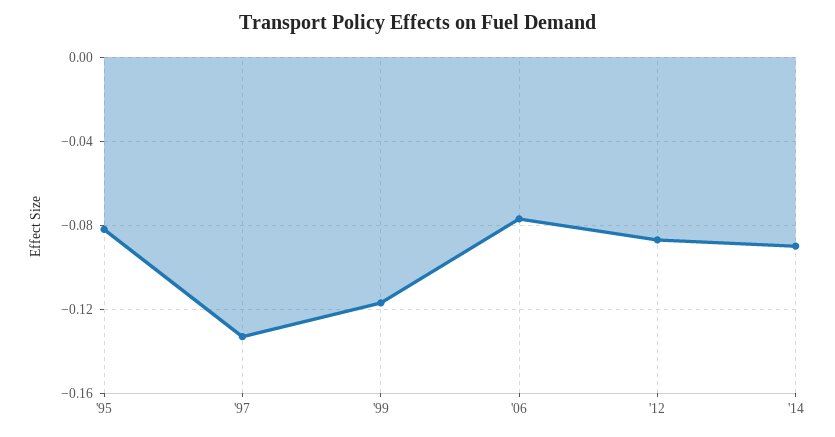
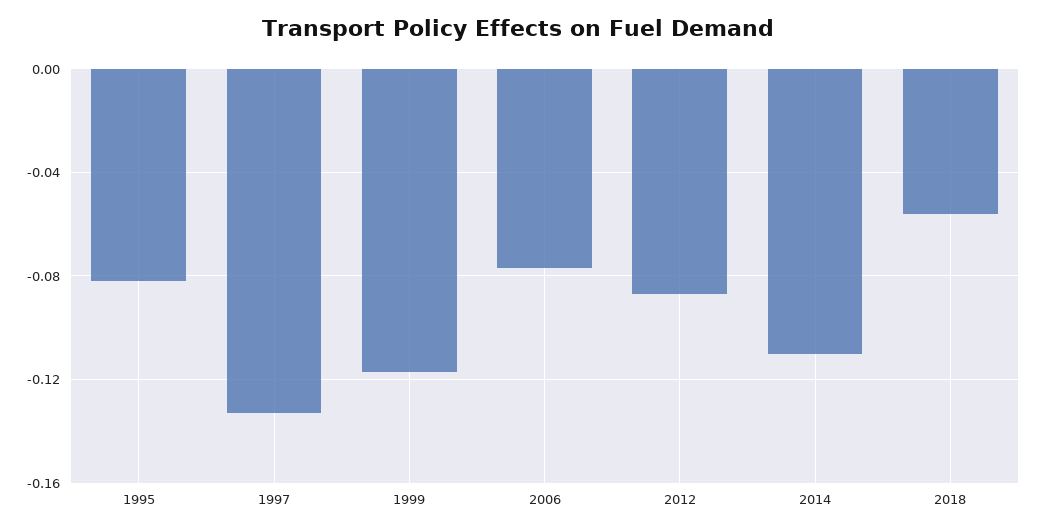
'14: -0.09 -> -0.11
2018: none -> -0.055

